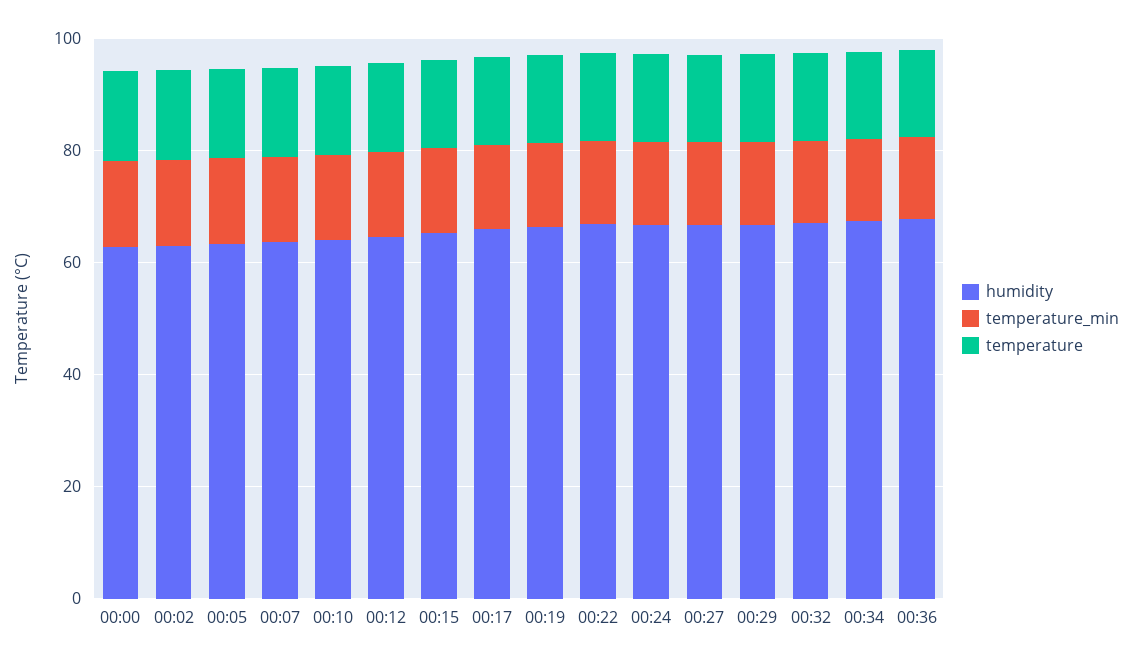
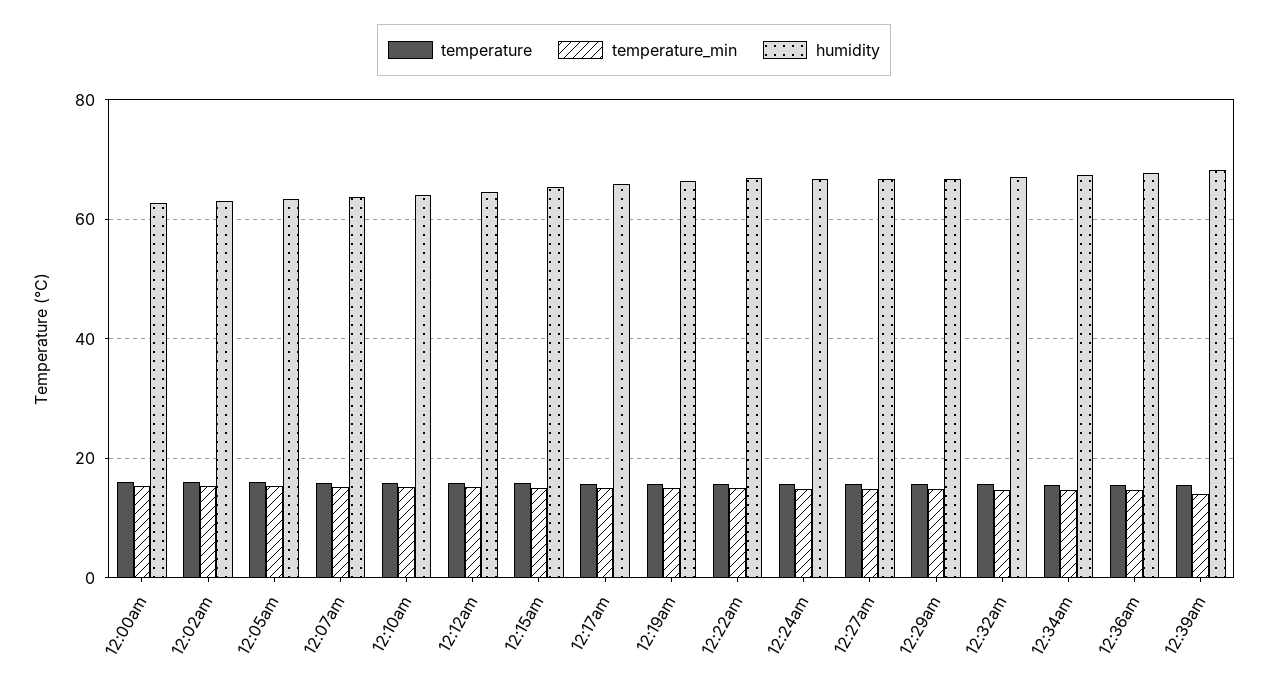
temperature, 12:39am: none -> 16
temperature_min, 12:39am: none -> 14
humidity, 12:39am: none -> 68

